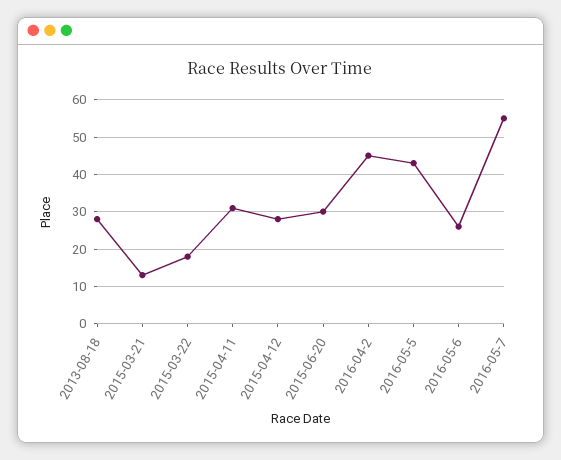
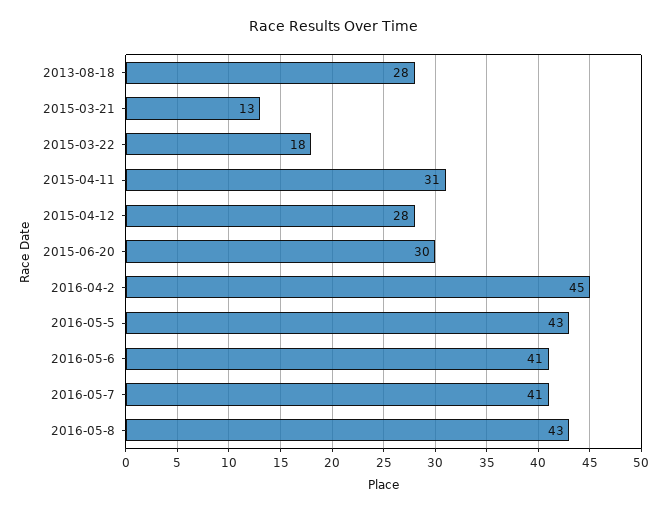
2016-05-6: 25 -> 41
2016-05-7: 55 -> 41
2016-05-8: none -> 43

